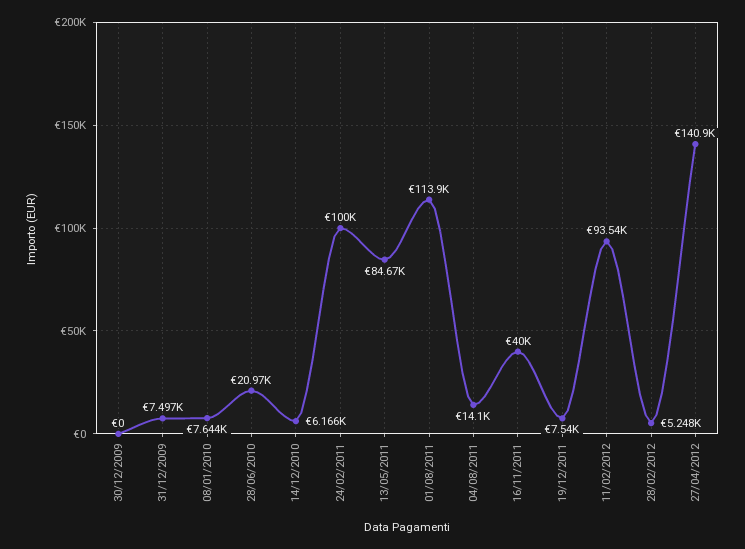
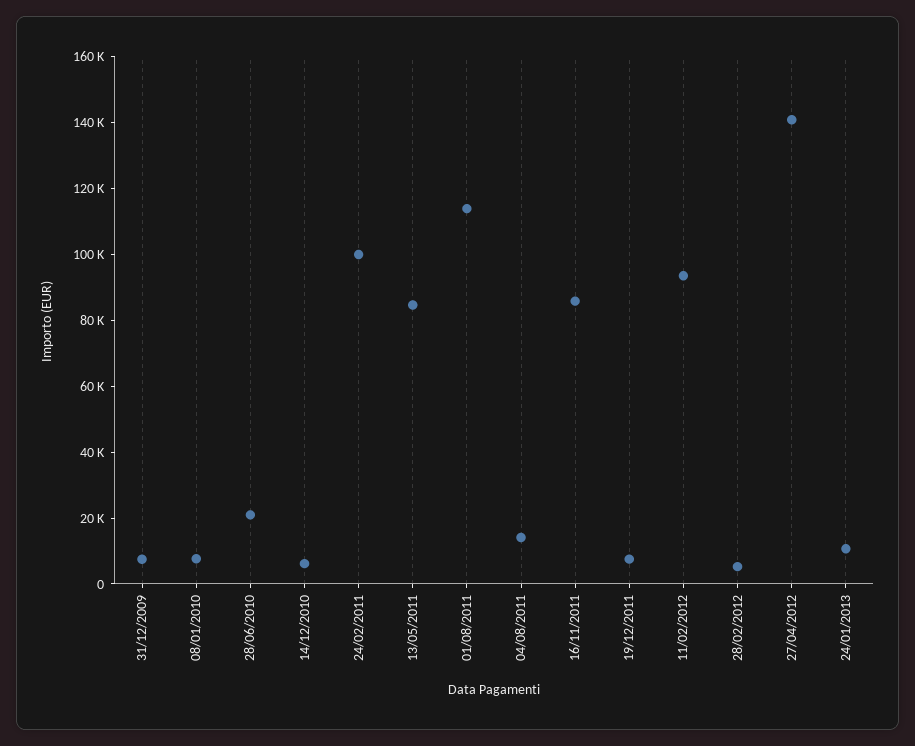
30/12/2009: 0 -> none
16/11/2011: 40000 -> 85000
24/01/2013: none -> 10000

